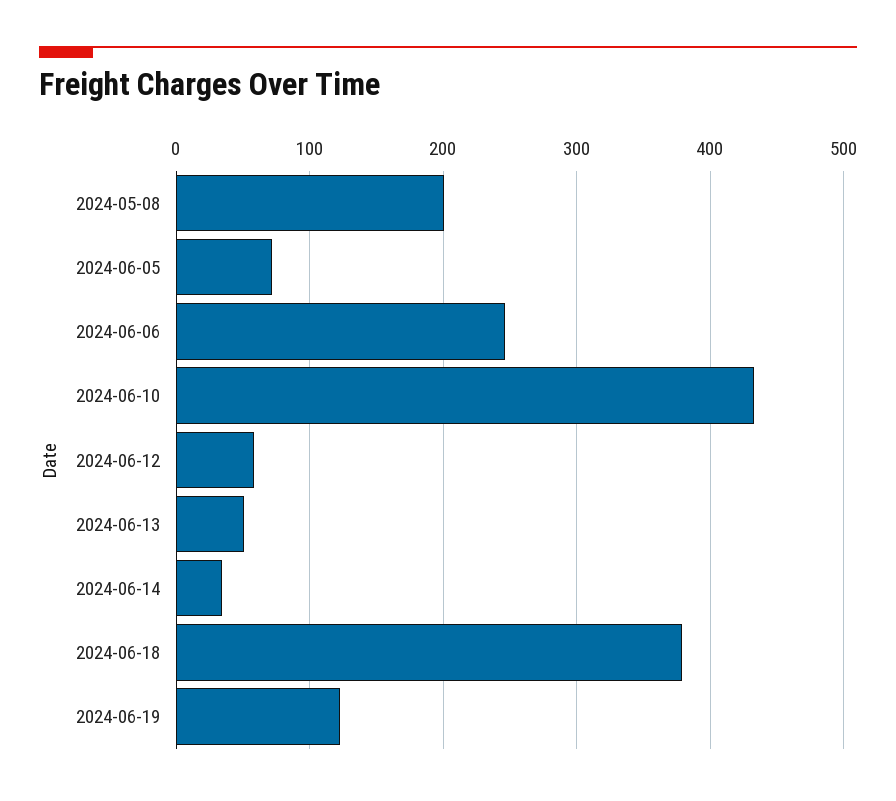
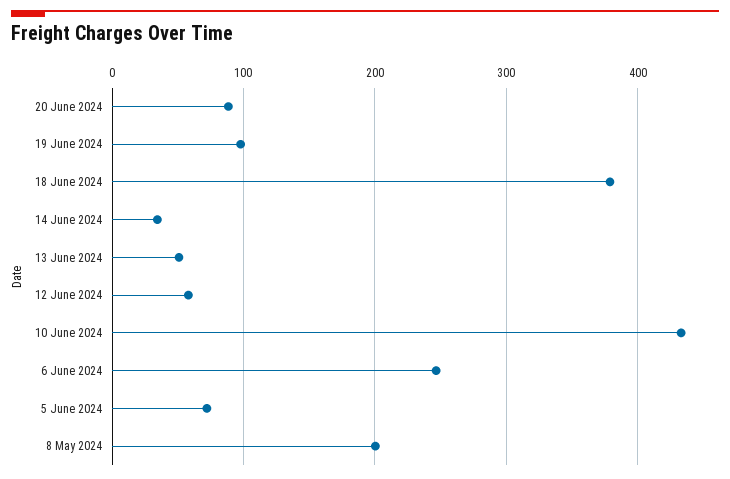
2024-06-19: 120 -> 100
20 June 2024: none -> 90

